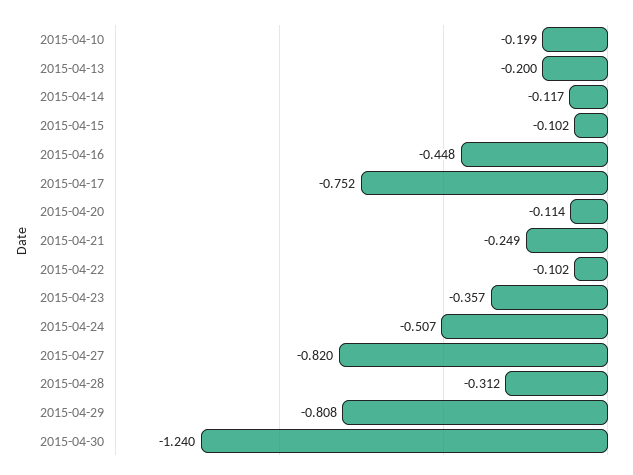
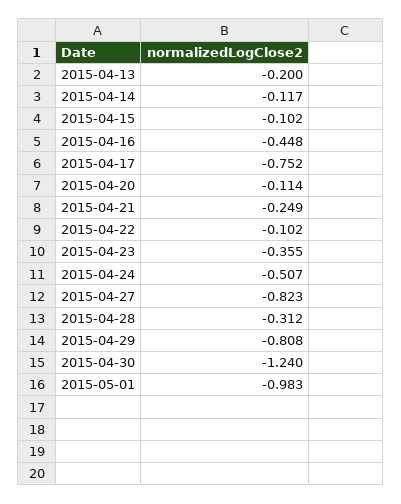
2015-04-10: -0.199 -> none
2015-04-23: -0.357 -> -0.355
2015-04-27: -0.82 -> -0.823
2015-05-01: none -> -0.983

